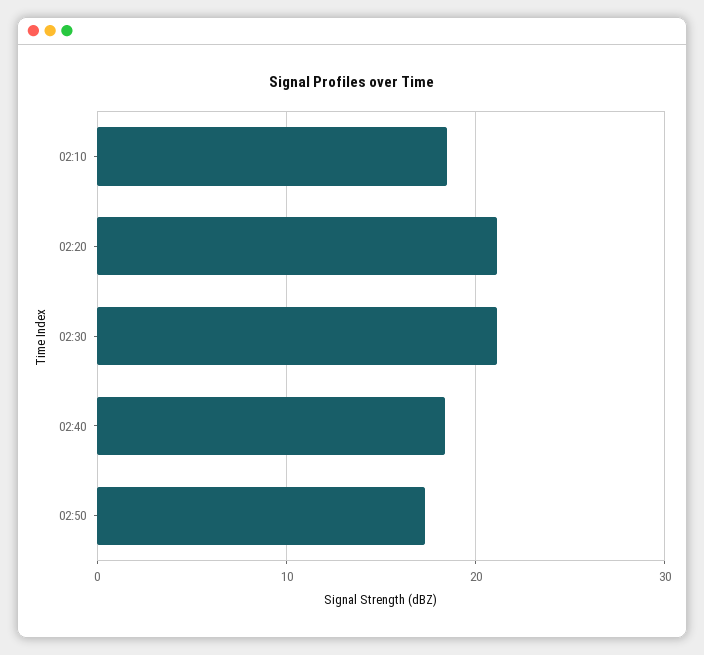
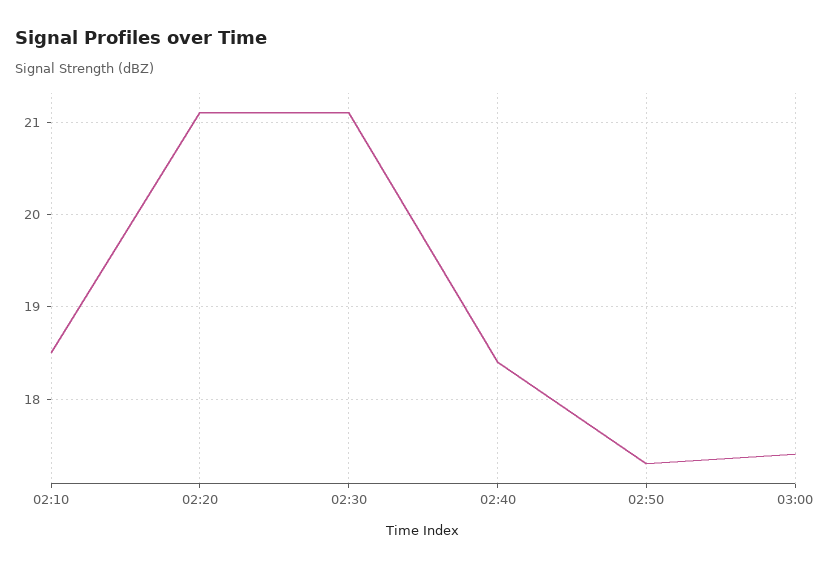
03:00: none -> 17.4

